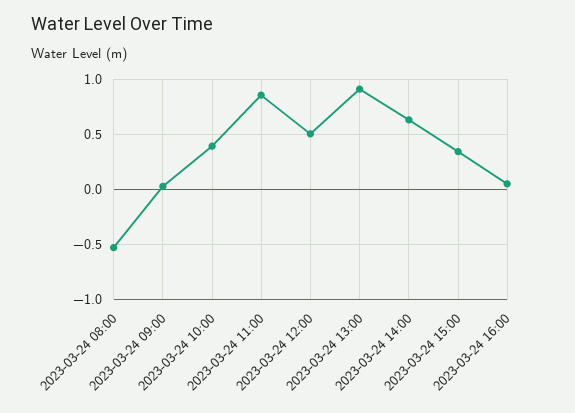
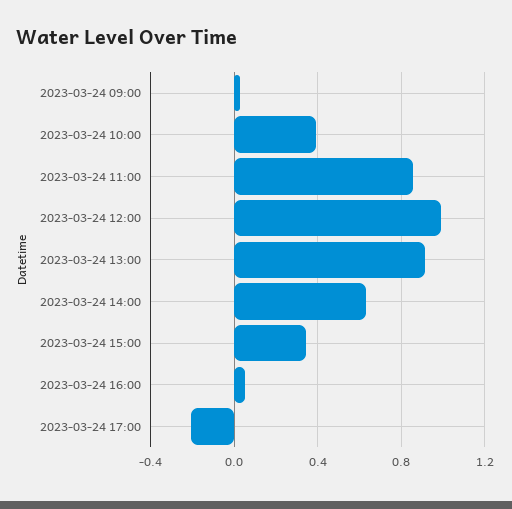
2023-03-24 08:00: -0.5 -> none
2023-03-24 12:00: 0.5 -> 1
2023-03-24 17:00: none -> -0.2

